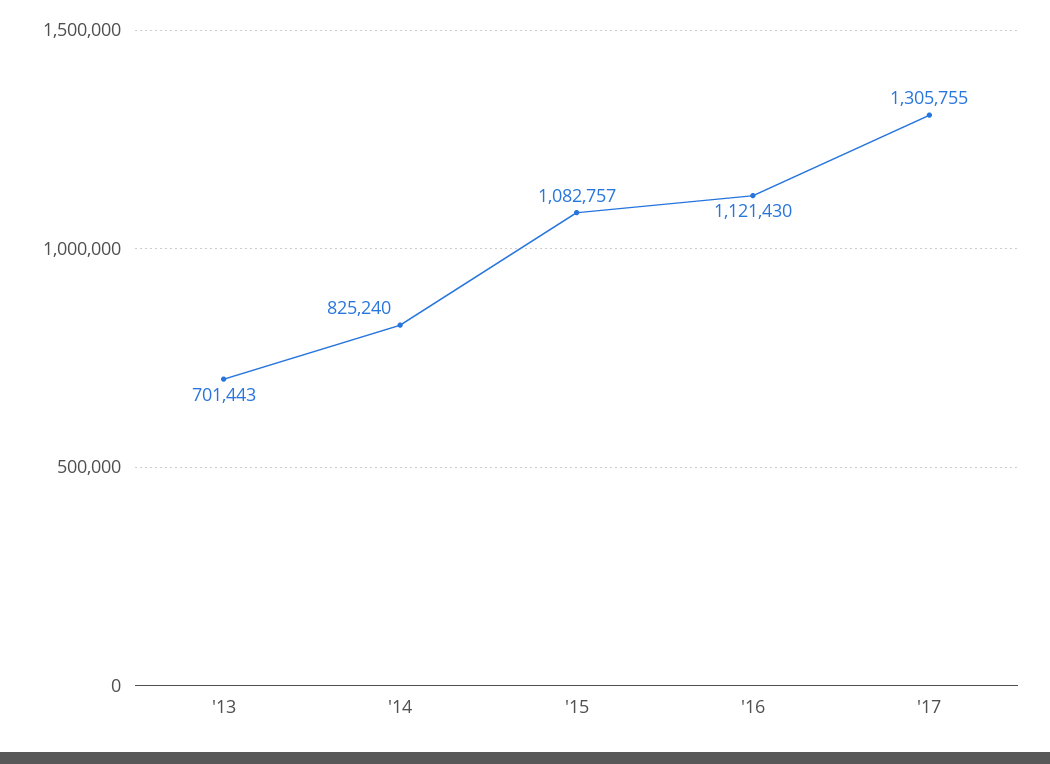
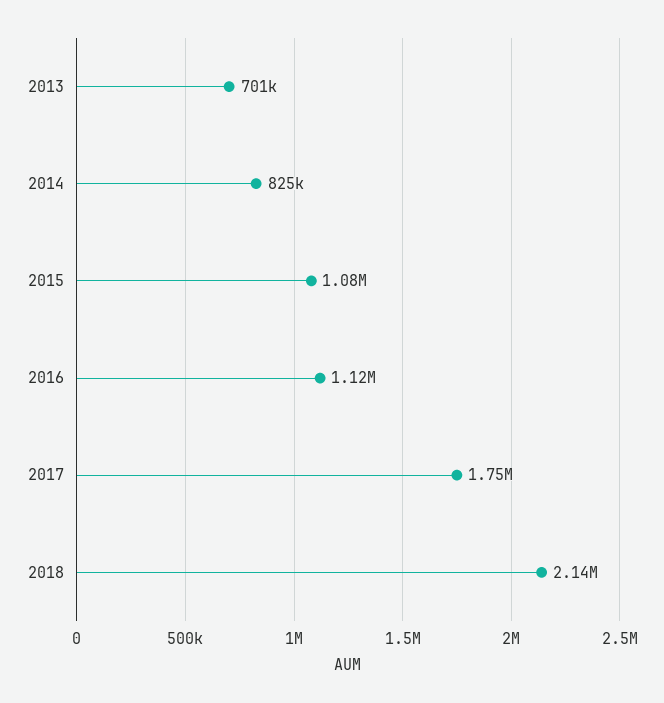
'17: 1305755 -> 1750000
2018: none -> 2140000

